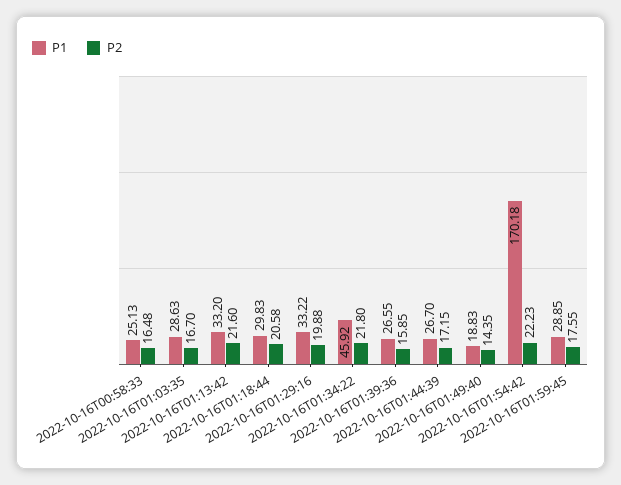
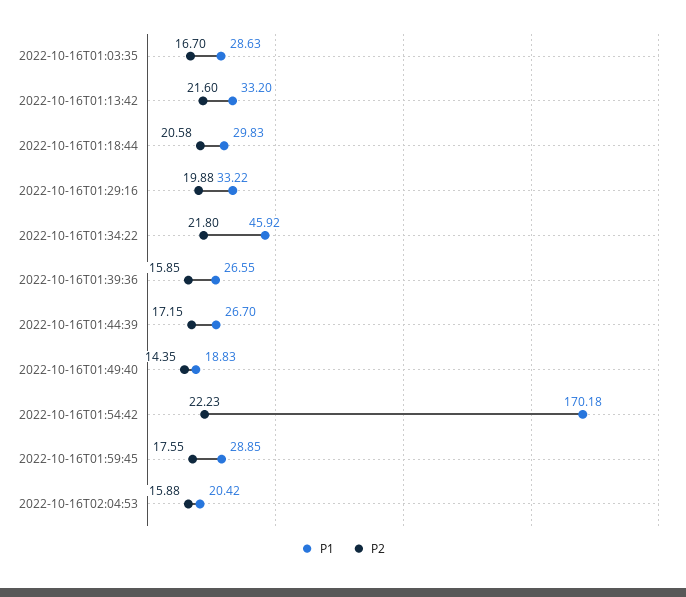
P1, 2022-10-16T00:58:33: 25.13 -> none
P2, 2022-10-16T00:58:33: 16.48 -> none
P1, 2022-10-16T02:04:53: none -> 20.42
P2, 2022-10-16T02:04:53: none -> 15.88

